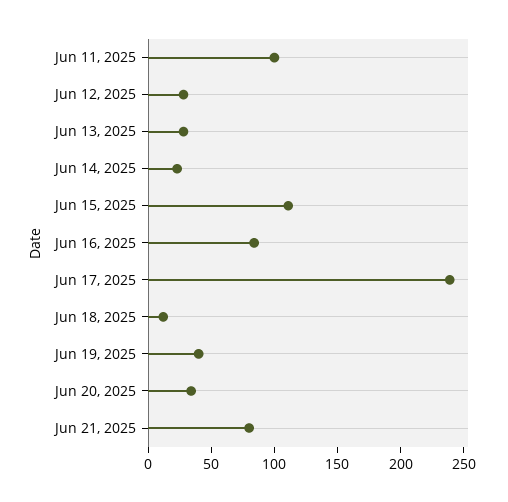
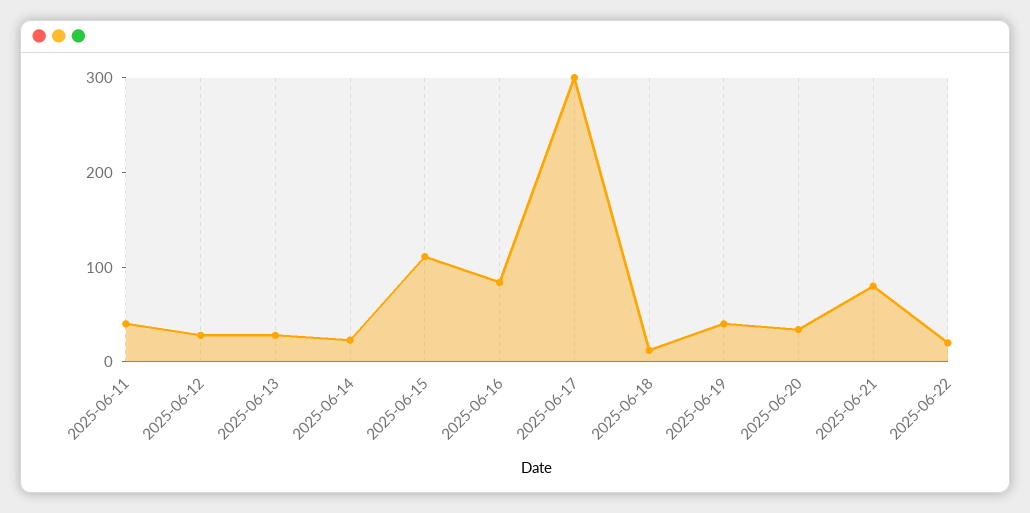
Jun 11, 2025: 100 -> 40
Jun 17, 2025: 240 -> 300
2025-06-22: none -> 20

